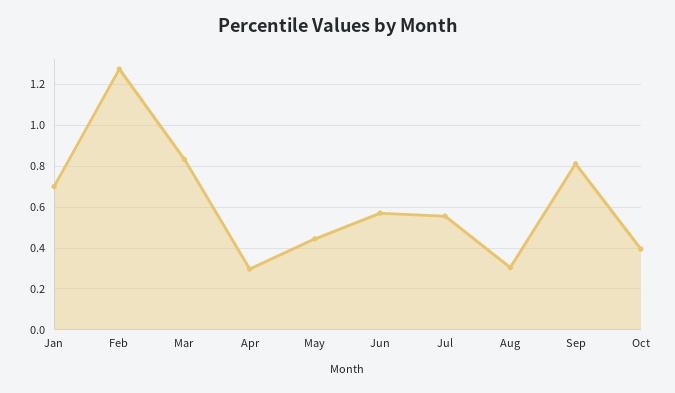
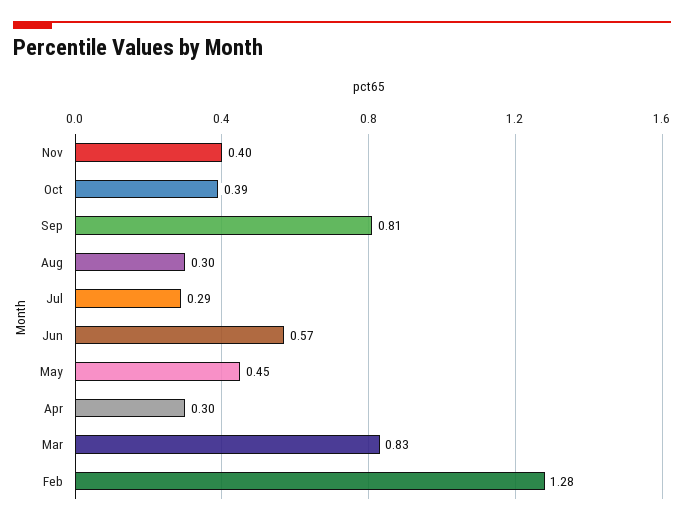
Jan: 0.7 -> none
Jul: 0.55 -> 0.29
Nov: none -> 0.4

